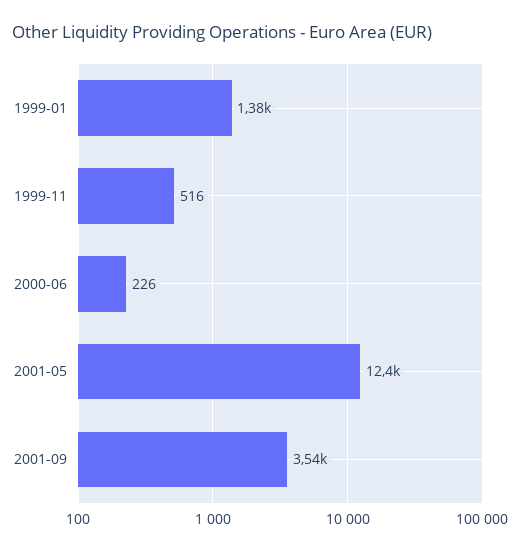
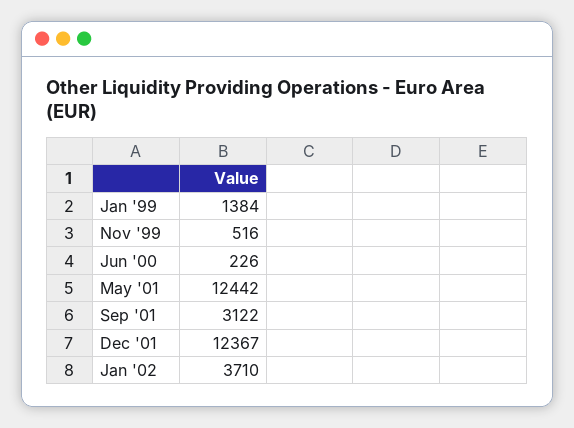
2001-09: 3540 -> 3122
Dec '01: none -> 12367
Jan '02: none -> 3710

